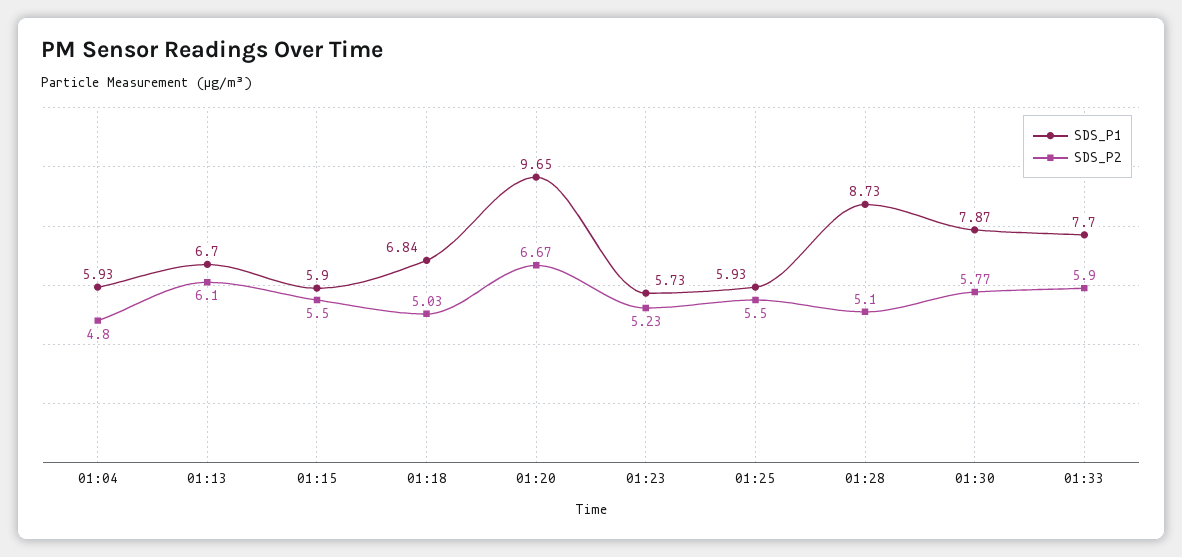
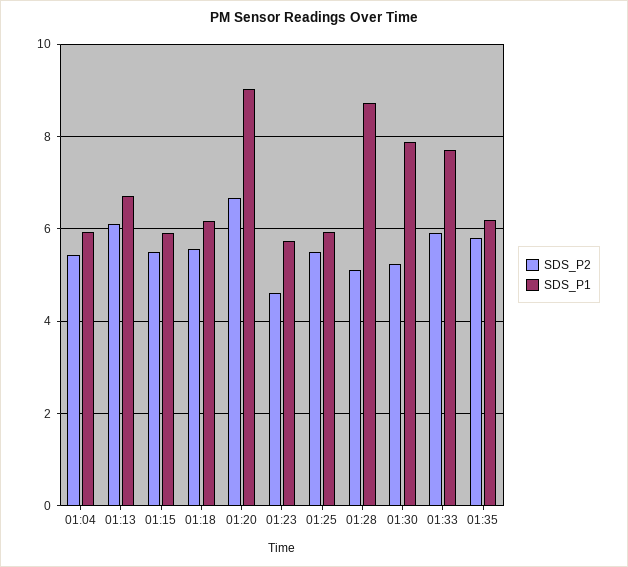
SDS_P2, 01:04: 4.8 -> 5.4
SDS_P1, 01:18: 6.84 -> 6.2
SDS_P2, 01:18: 5.03 -> 5.6
SDS_P1, 01:20: 9.65 -> 9
SDS_P2, 01:23: 5.23 -> 4.6
SDS_P2, 01:30: 5.77 -> 5.2
SDS_P2, 01:35: none -> 5.8
SDS_P1, 01:35: none -> 6.2

